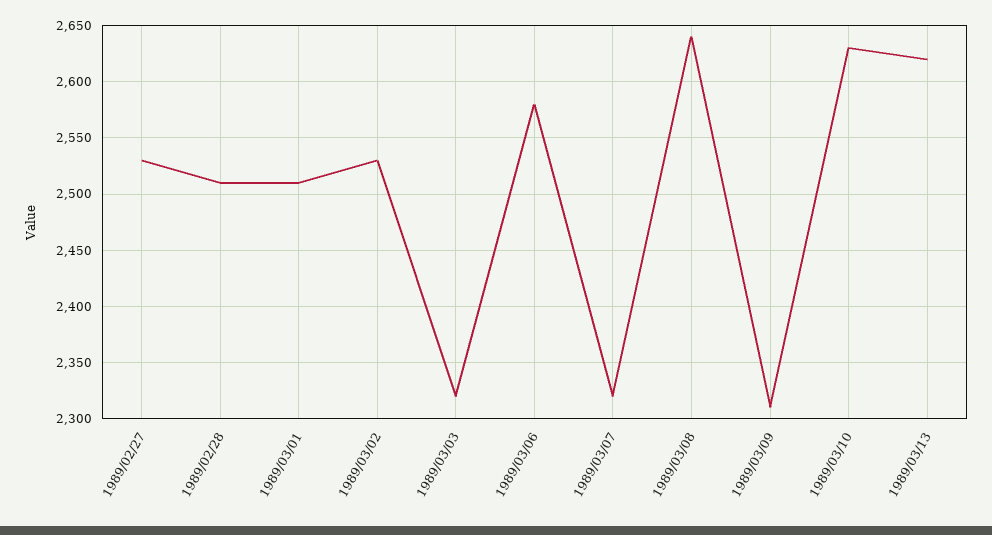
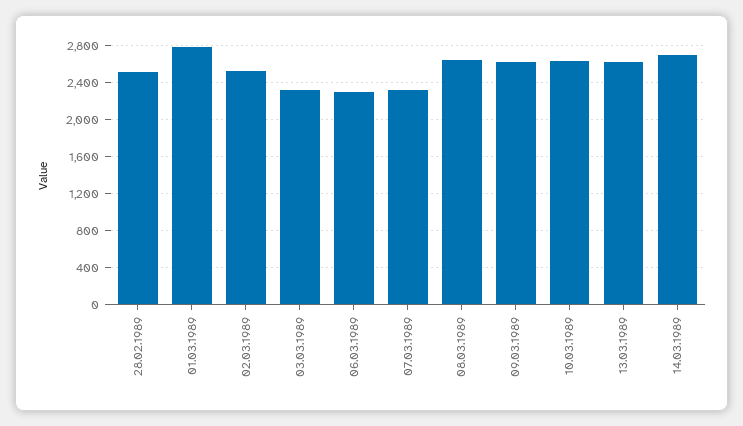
1989/02/27: 2530 -> none
1989/03/01: 2510 -> 2800
1989/03/06: 2580 -> 2300
1989/03/09: 2310 -> 2600
14.03.1989: none -> 2700

